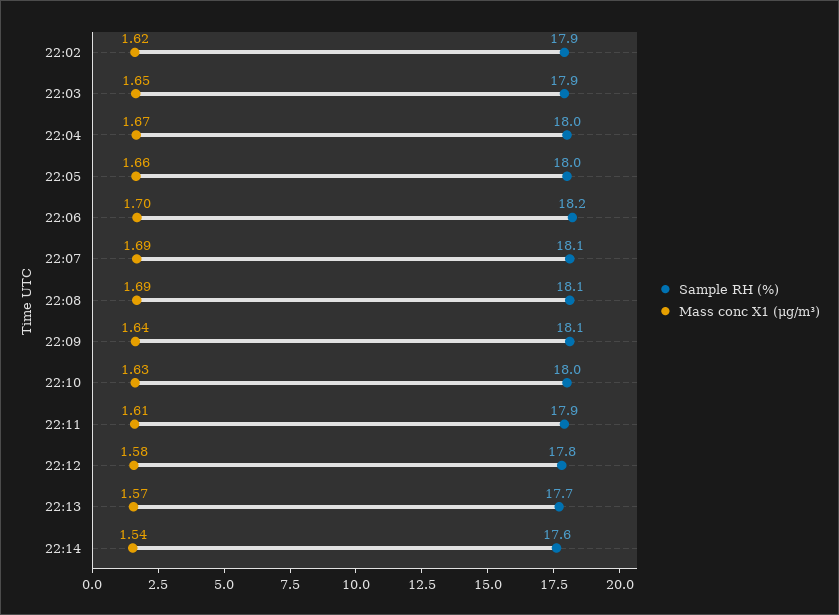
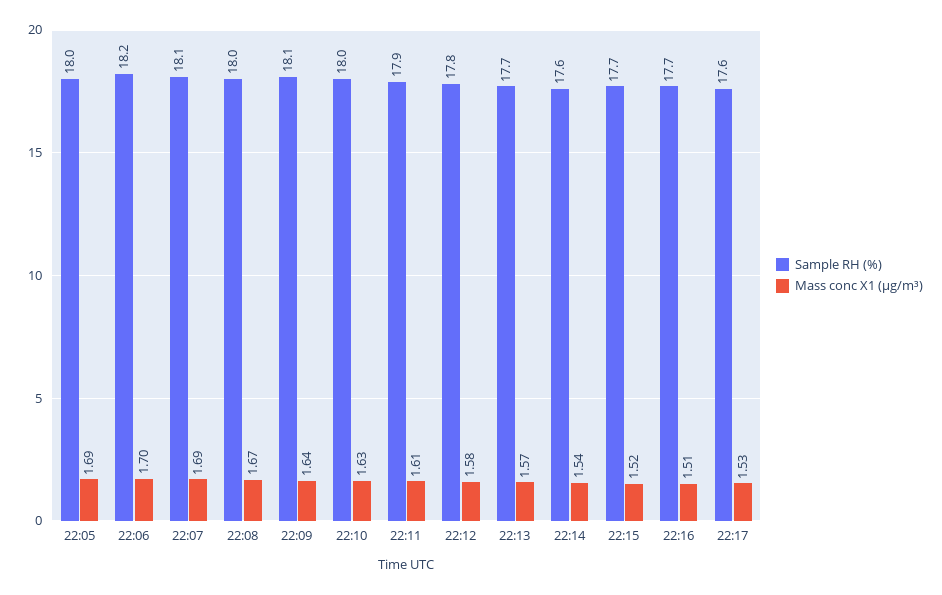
Sample RH (%), 22:02: 17.9 -> none
Mass conc X1 (μg/m³), 22:02: 1.62 -> none
Sample RH (%), 22:03: 17.9 -> none
Mass conc X1 (μg/m³), 22:03: 1.65 -> none
Sample RH (%), 22:04: 18 -> none
Mass conc X1 (μg/m³), 22:04: 1.67 -> none
Mass conc X1 (μg/m³), 22:05: 1.66 -> 1.69
Sample RH (%), 22:08: 18.1 -> 18
Mass conc X1 (μg/m³), 22:08: 1.69 -> 1.67
Sample RH (%), 22:15: none -> 17.7
Mass conc X1 (μg/m³), 22:15: none -> 1.52
Sample RH (%), 22:16: none -> 17.7
Mass conc X1 (μg/m³), 22:16: none -> 1.51
Sample RH (%), 22:17: none -> 17.6
Mass conc X1 (μg/m³), 22:17: none -> 1.53

